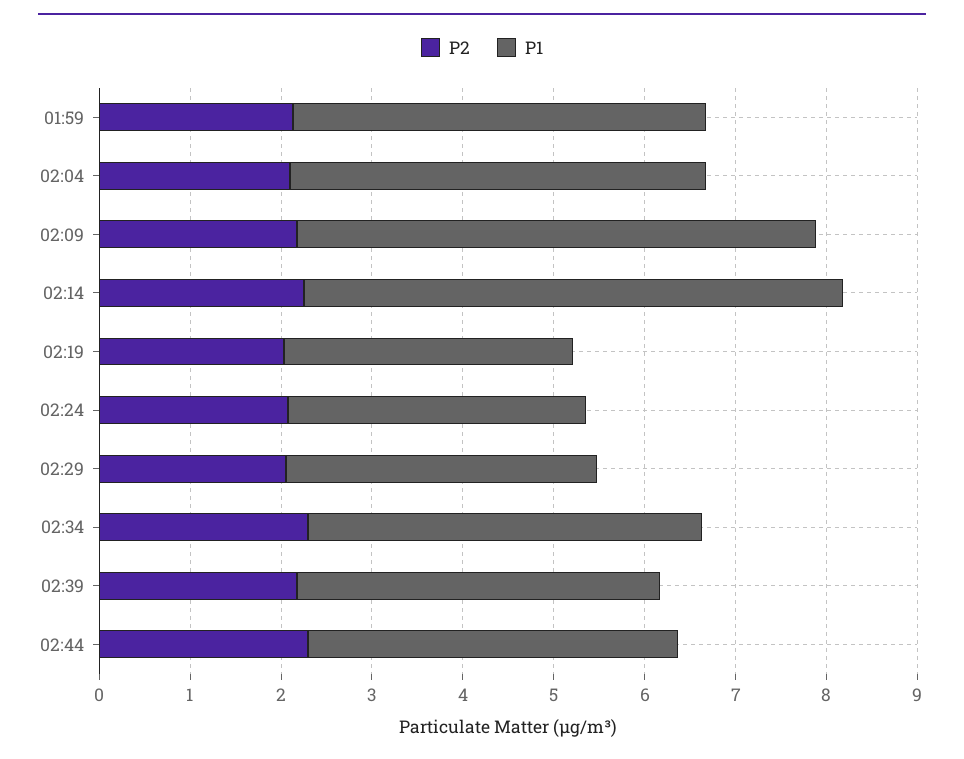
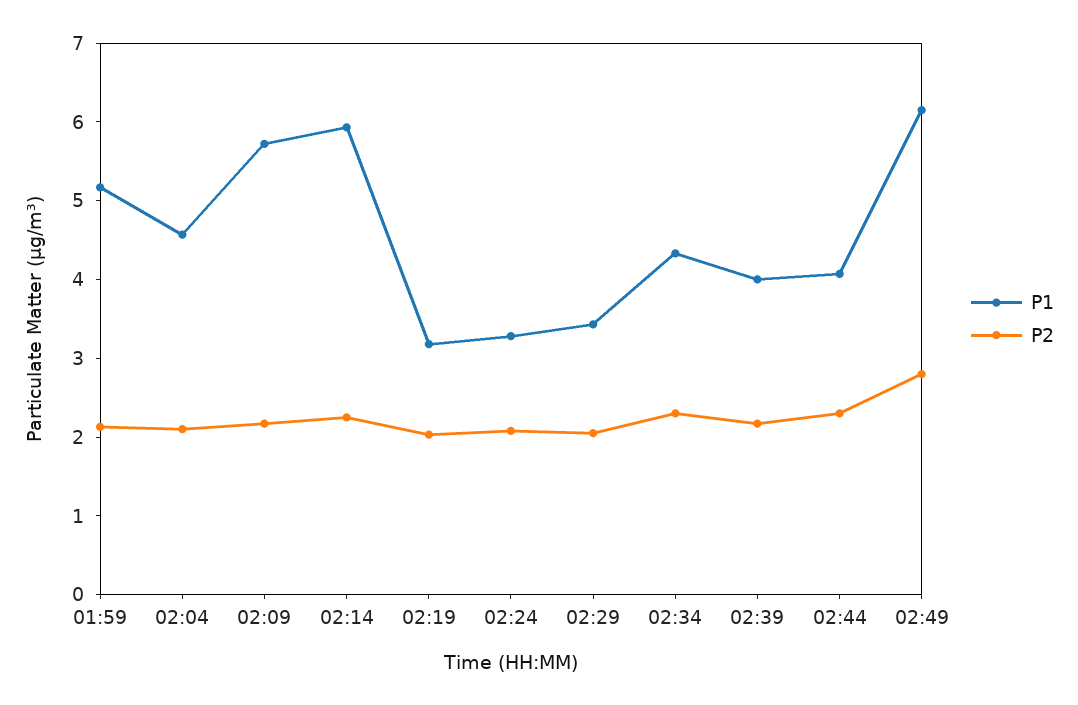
P1, 01:59: 4.6 -> 5.2
P1, 02:49: none -> 6.2
P2, 02:49: none -> 2.8

